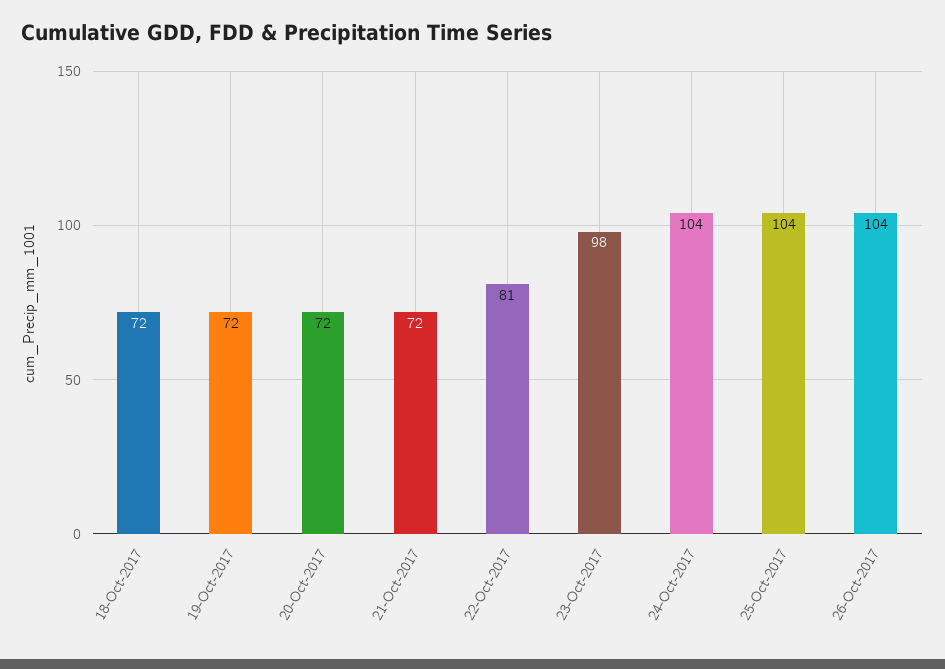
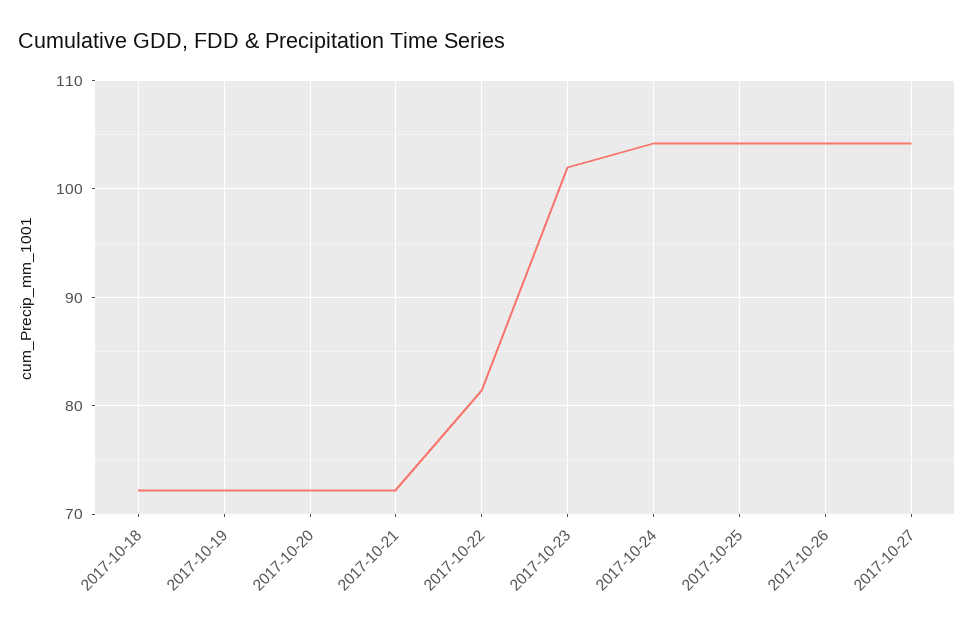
23-Oct-2017: 98 -> 102
2017-10-27: none -> 104

